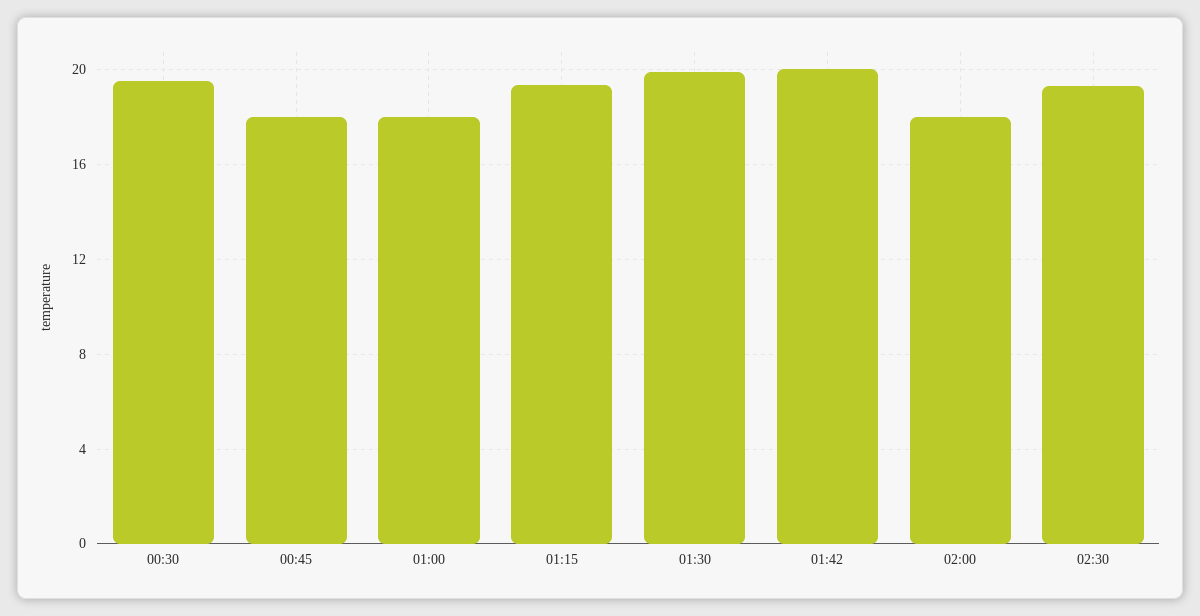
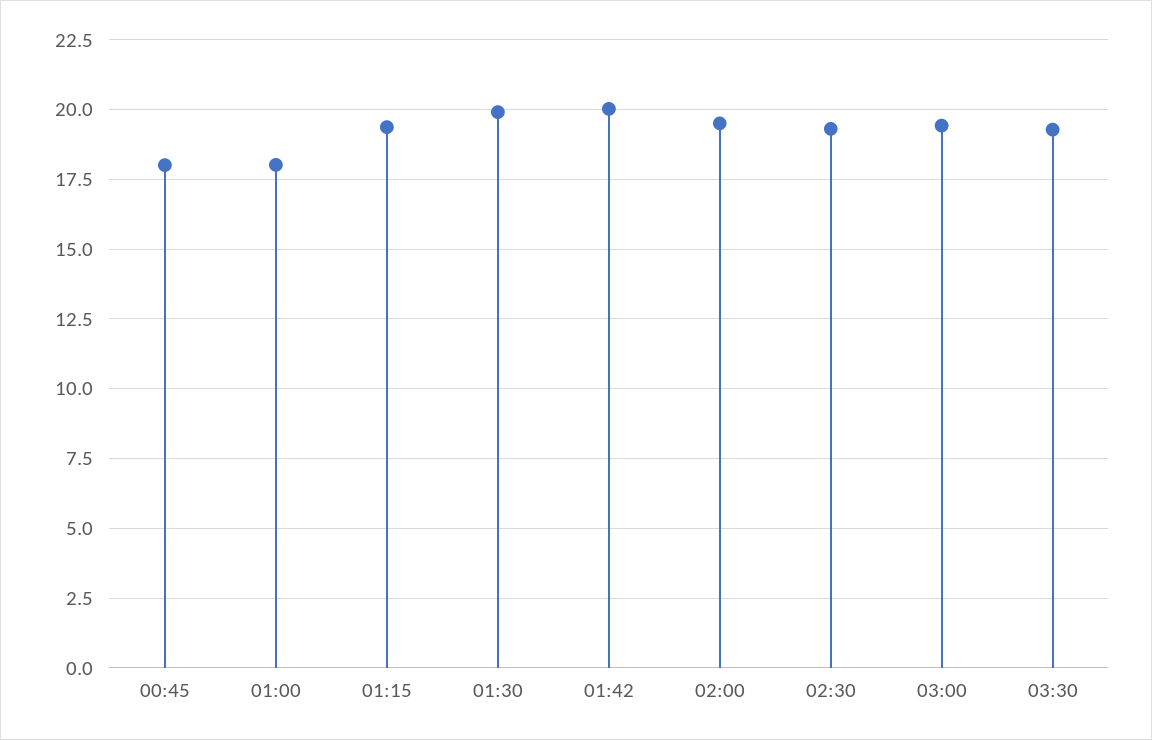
00:30: 19.5 -> none
02:00: 18 -> 19.5
03:00: none -> 19.5
03:30: none -> 19.25

